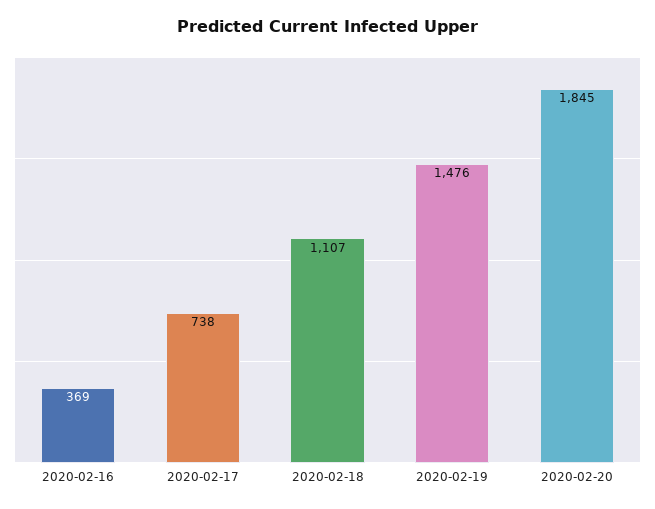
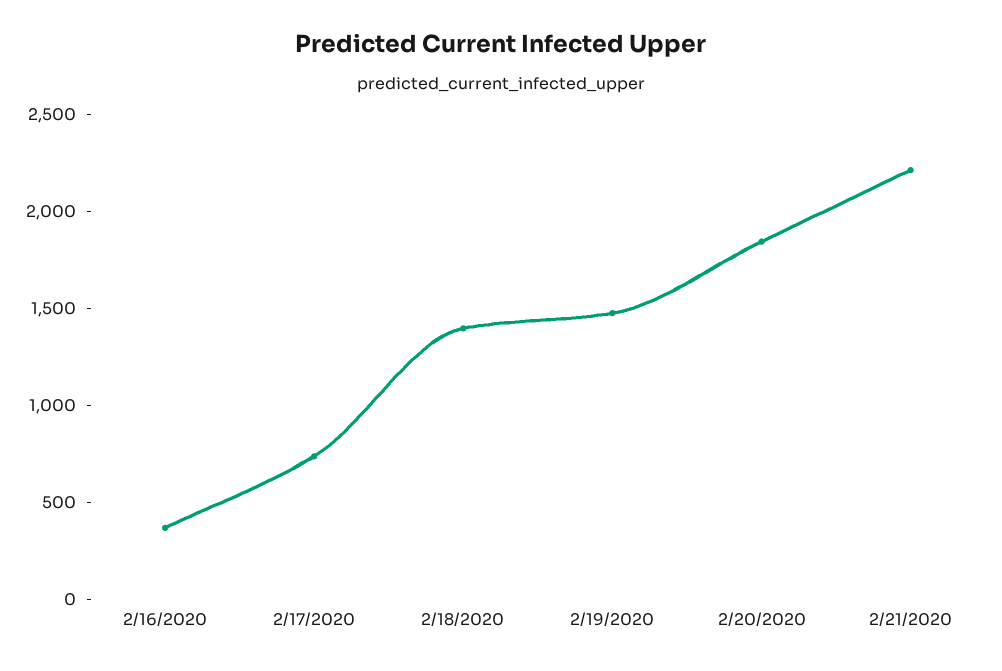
2020-02-18: 1107 -> 1400
2/21/2020: none -> 2200

